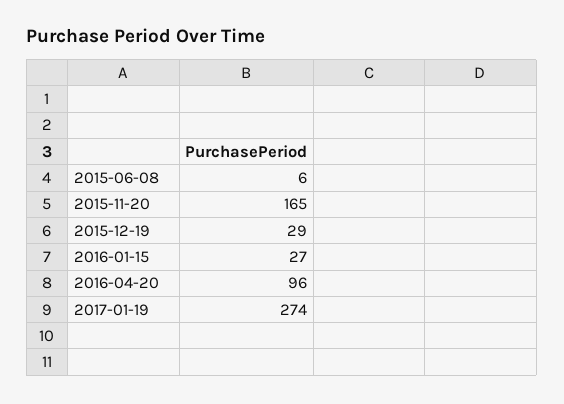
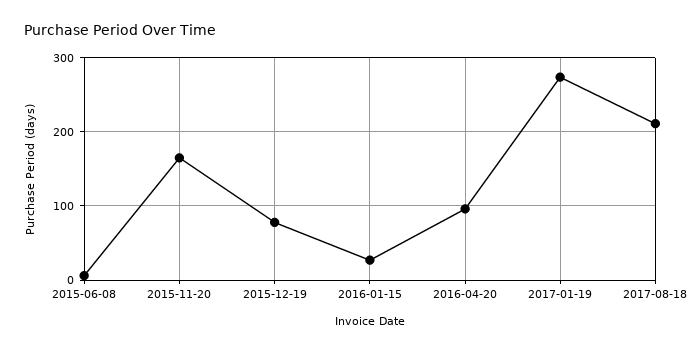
2015-12-19: 29 -> 80
2017-08-18: none -> 210

